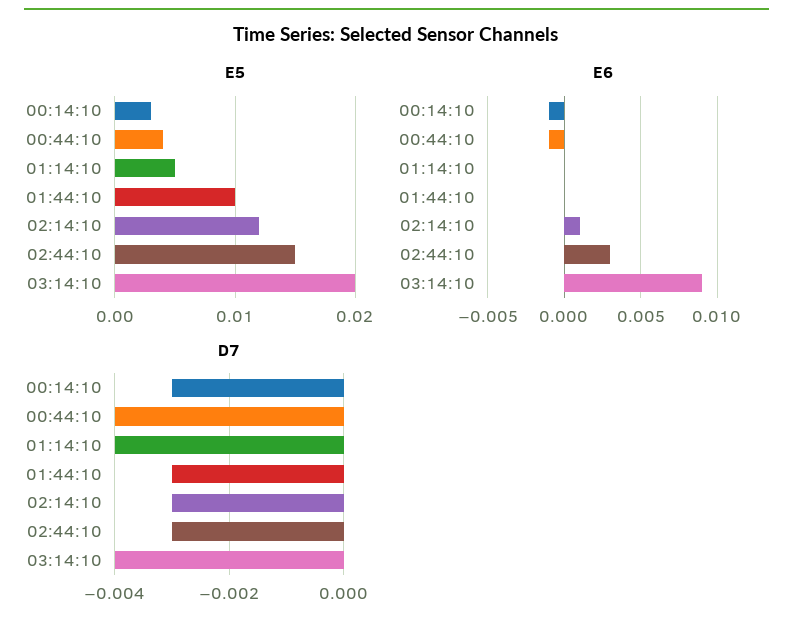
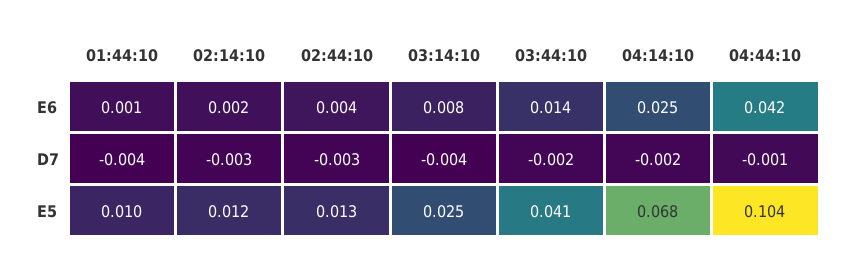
E5, 00:14:10: 0.003 -> none
E5, 00:44:10: 0.004 -> none
E5, 01:14:10: 0.005 -> none
E5, 02:44:10: 0.015 -> 0.013
E5, 03:14:10: 0.02 -> 0.025
E6, 00:14:10: -0.001 -> none
E6, 00:44:10: -0.001 -> none
E6, 01:14:10: 0 -> none
E6, 01:44:10: 0 -> 0.001
E6, 02:14:10: 0.001 -> 0.002
E6, 02:44:10: 0.003 -> 0.004
E6, 03:14:10: 0.009 -> 0.008
D7, 00:14:10: -0.003 -> none
D7, 00:44:10: -0.004 -> none
D7, 01:14:10: -0.004 -> none
D7, 01:44:10: -0.003 -> -0.004
E6, 03:44:10: none -> 0.014
E6, 04:14:10: none -> 0.025
E6, 04:44:10: none -> 0.042
D7, 03:44:10: none -> -0.002
D7, 04:14:10: none -> -0.002
D7, 04:44:10: none -> -0.001
E5, 03:44:10: none -> 0.041
E5, 04:14:10: none -> 0.068
E5, 04:44:10: none -> 0.104

